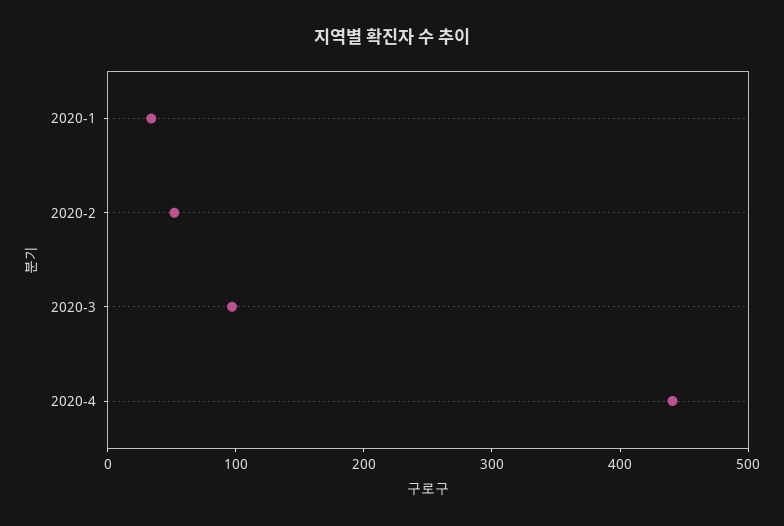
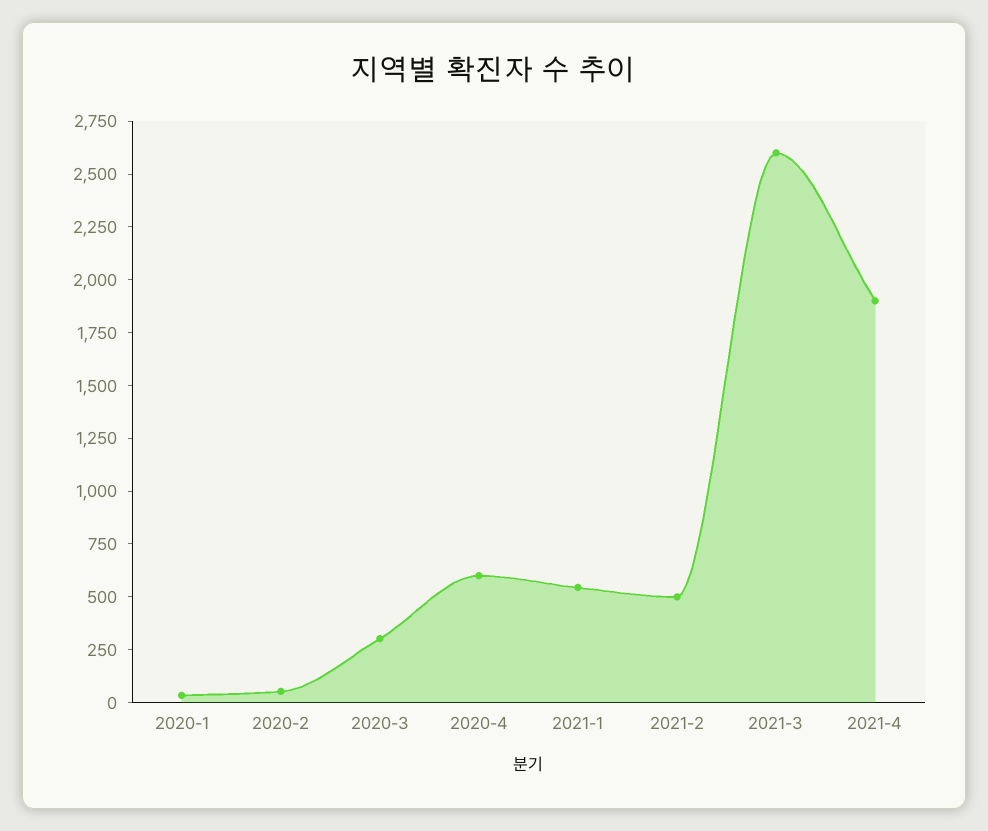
2020-3: 100 -> 300
2020-4: 440 -> 600
2021-1: none -> 550
2021-2: none -> 500
2021-3: none -> 2600
2021-4: none -> 1900

